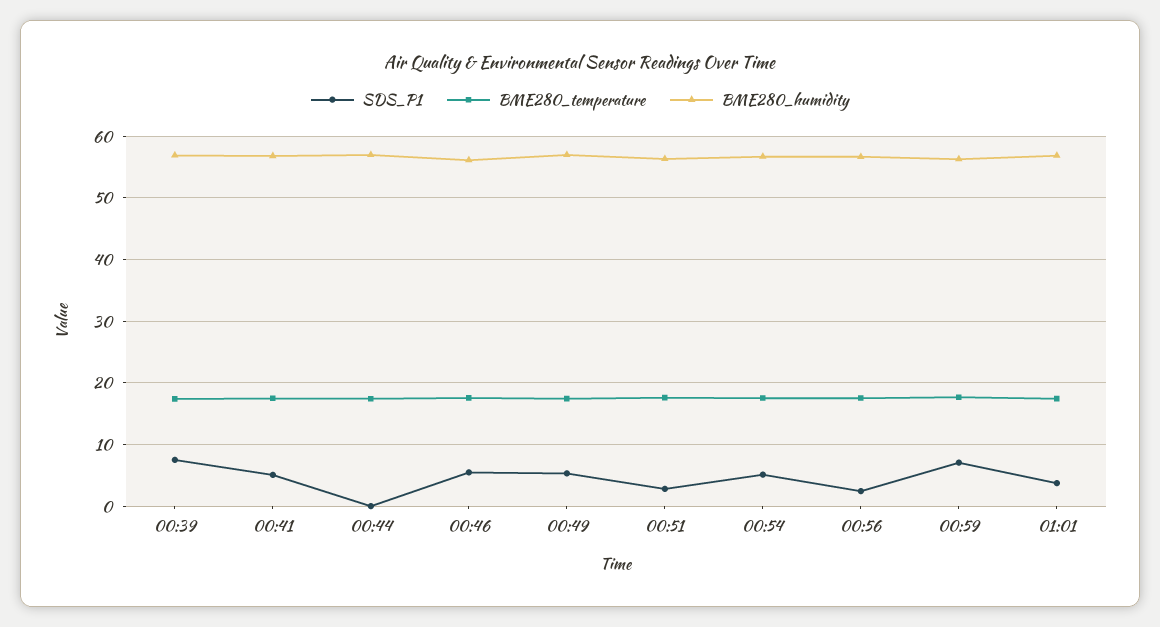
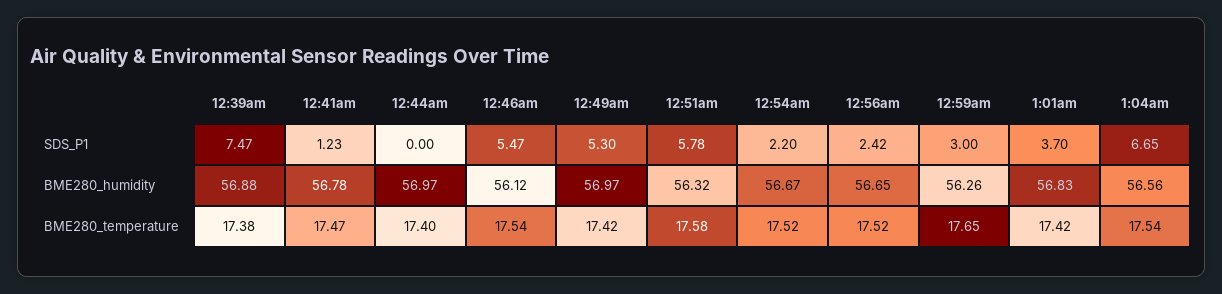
SDS_P1, 00:41: 5 -> 1.23
SDS_P1, 00:51: 3 -> 5.78
SDS_P1, 00:54: 5 -> 2.2
SDS_P1, 00:59: 7 -> 3
SDS_P1, 1:04am: none -> 6.65
BME280_humidity, 1:04am: none -> 56.56
BME280_temperature, 1:04am: none -> 17.54

